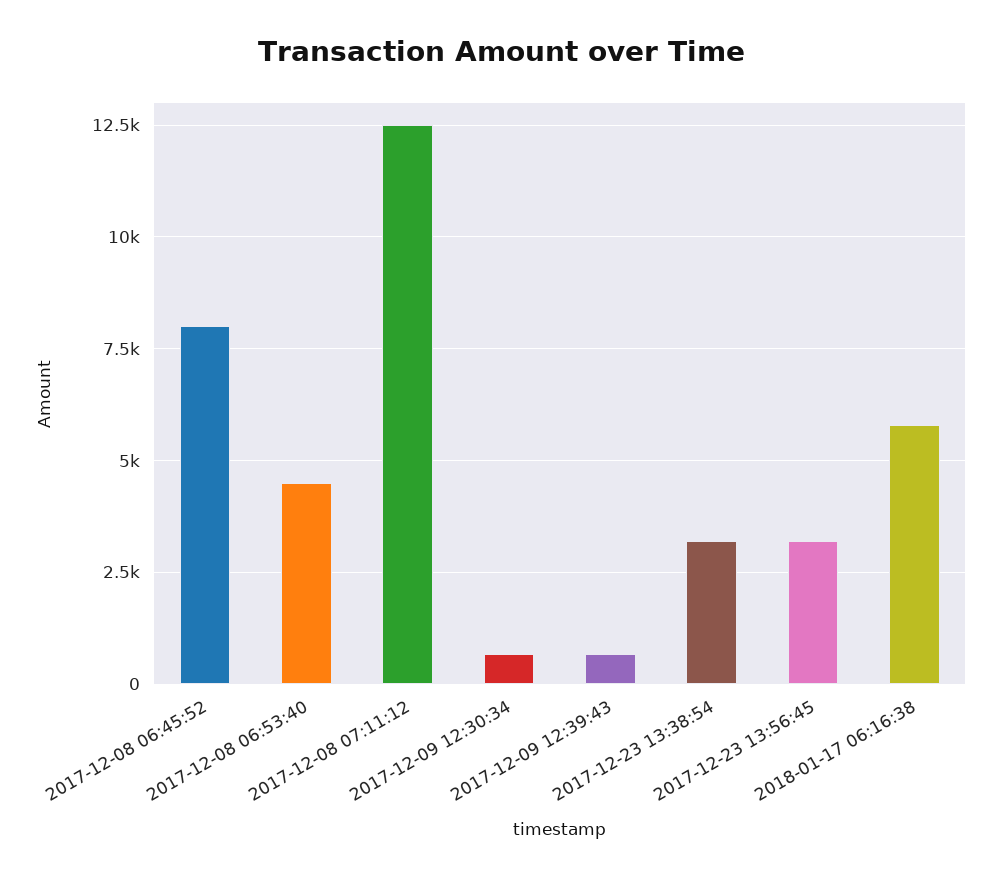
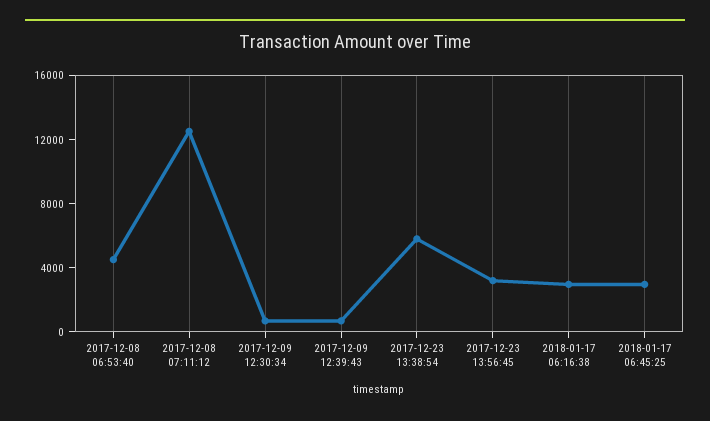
2017-12-08 06:45:52: 8000 -> none
2017-12-23 13:38:54: 3250 -> 6000
2018-01-17 06:16:38: 5750 -> 3000
2018-01-17 06:45:25: none -> 3000

